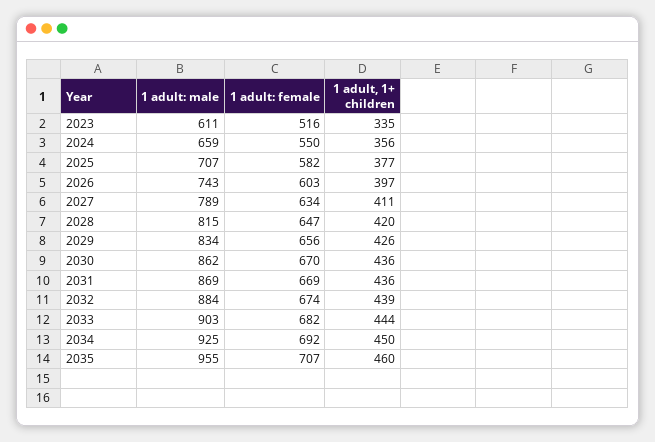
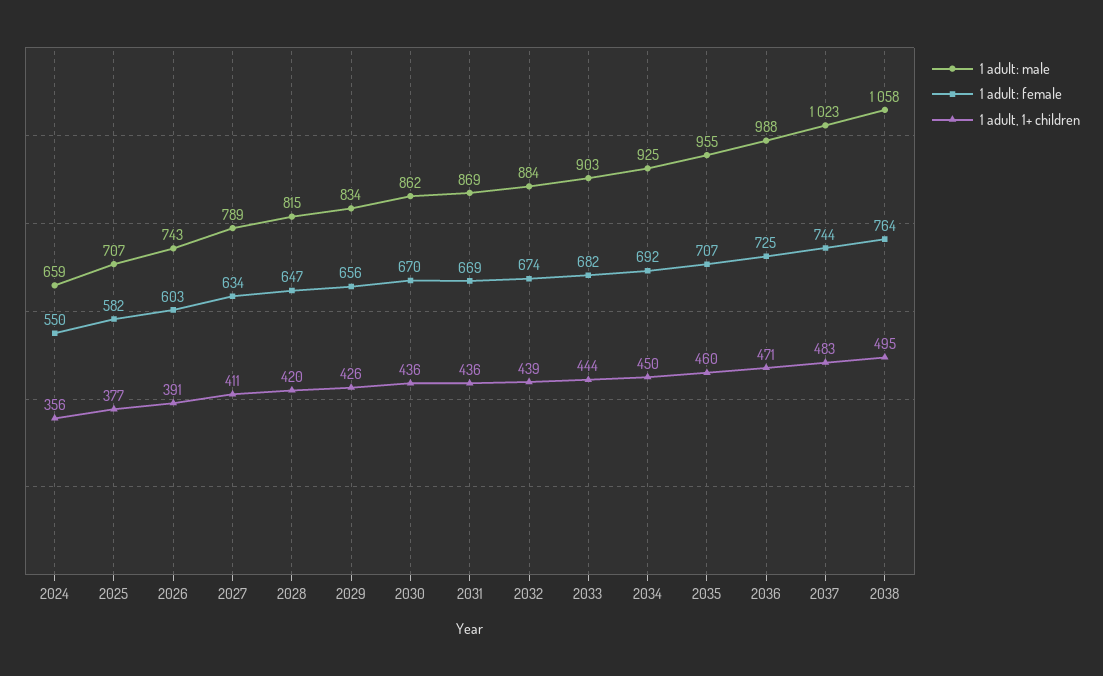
1 adult: male, 2023: 611 -> none
1 adult: female, 2023: 516 -> none
1 adult, 1+ children, 2023: 335 -> none
1 adult, 1+ children, 2026: 397 -> 391
1 adult: male, 2036: none -> 988
1 adult: female, 2036: none -> 725
1 adult, 1+ children, 2036: none -> 471
1 adult: male, 2037: none -> 1023
1 adult: female, 2037: none -> 744
1 adult, 1+ children, 2037: none -> 483
1 adult: male, 2038: none -> 1058
1 adult: female, 2038: none -> 764
1 adult, 1+ children, 2038: none -> 495

